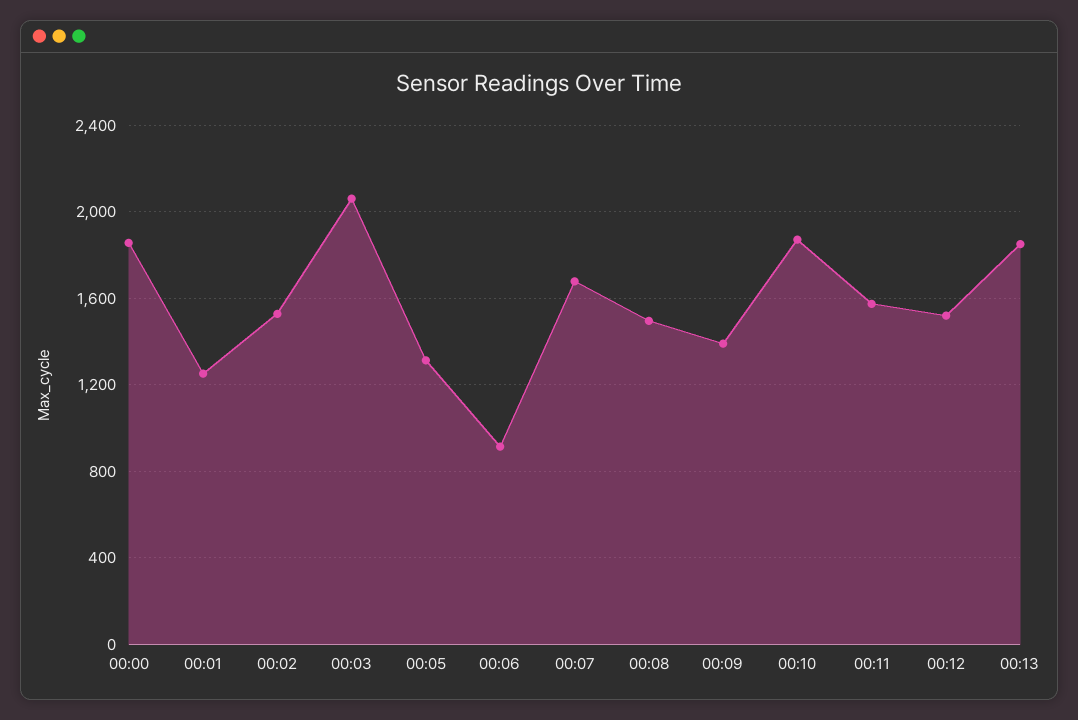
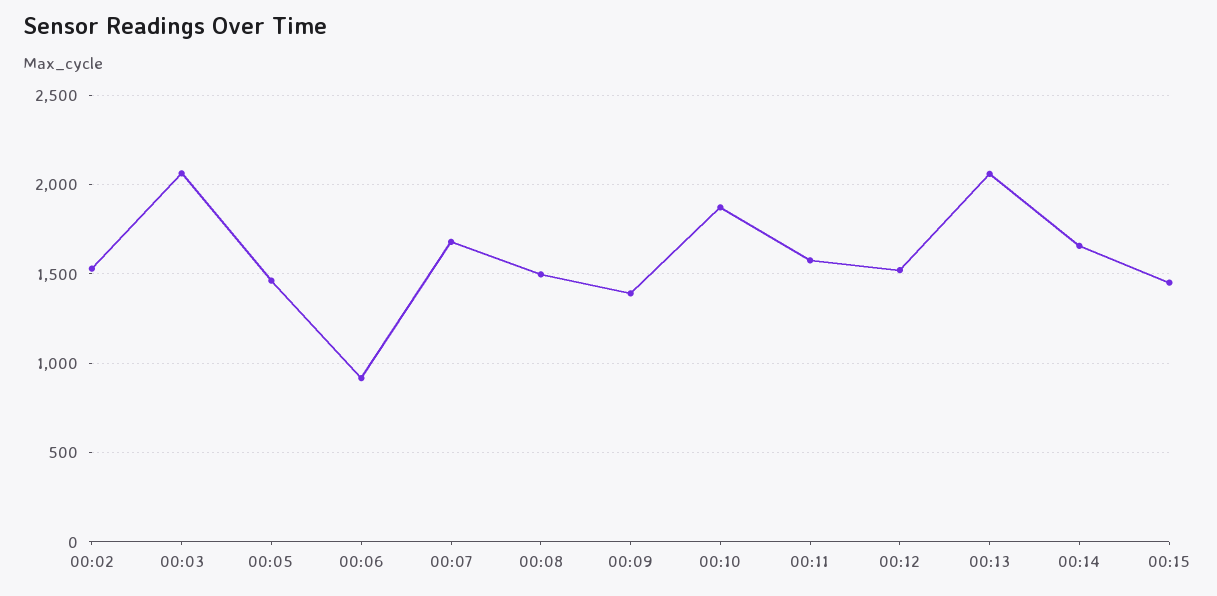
00:00: 1850 -> none
00:01: 1250 -> none
00:05: 1300 -> 1450
00:13: 1850 -> 2050
00:14: none -> 1650
00:15: none -> 1450

